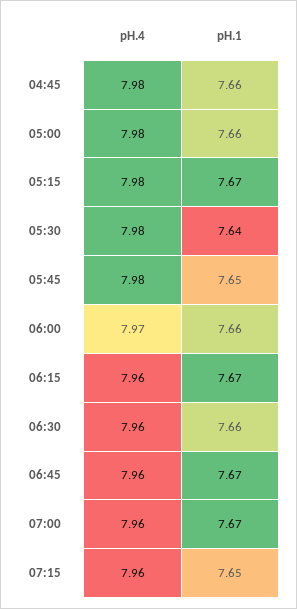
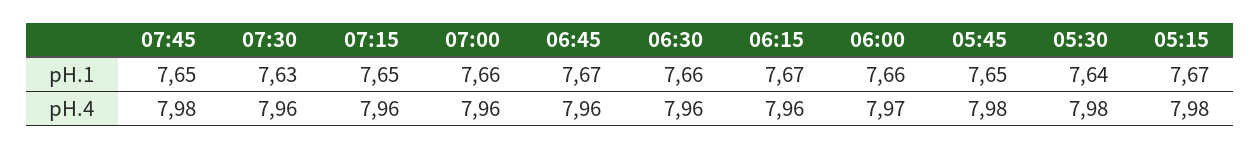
pH.4, 04:45: 7.98 -> none
pH.1, 04:45: 7.66 -> none
pH.4, 05:00: 7.98 -> none
pH.1, 05:00: 7.66 -> none
pH.1, 07:00: 7.67 -> 7.66
pH.1, 07:45: none -> 7.65
pH.1, 07:30: none -> 7.63
pH.4, 07:45: none -> 7.98
pH.4, 07:30: none -> 7.96

